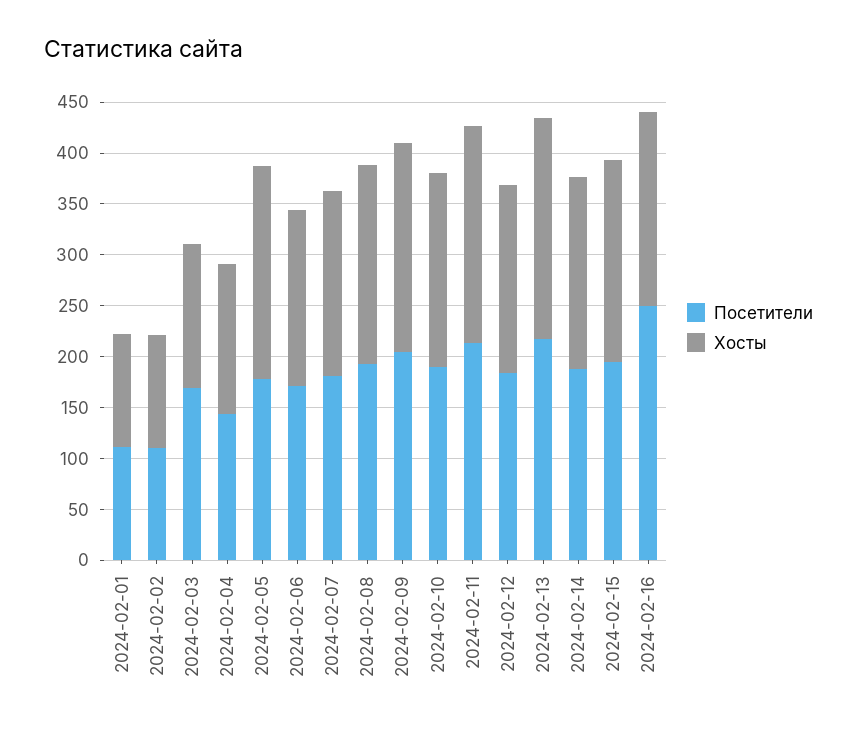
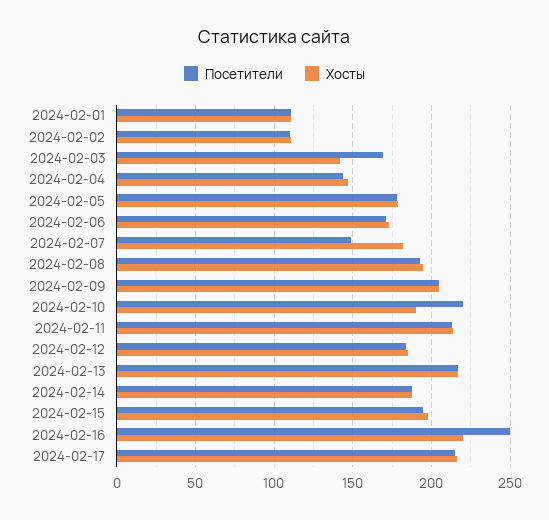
Хосты, 2024-02-05: 210 -> 180
Посетители, 2024-02-07: 180 -> 150
Посетители, 2024-02-10: 190 -> 220
Хосты, 2024-02-16: 190 -> 220
Посетители, 2024-02-17: none -> 215
Хосты, 2024-02-17: none -> 215

